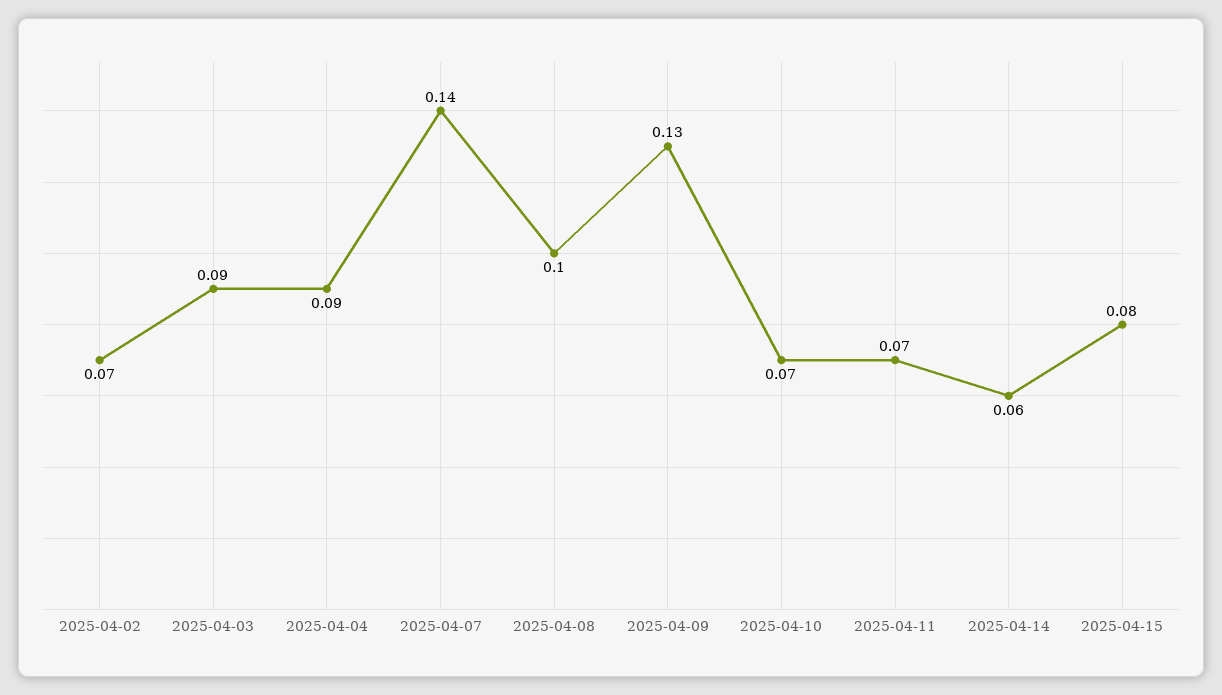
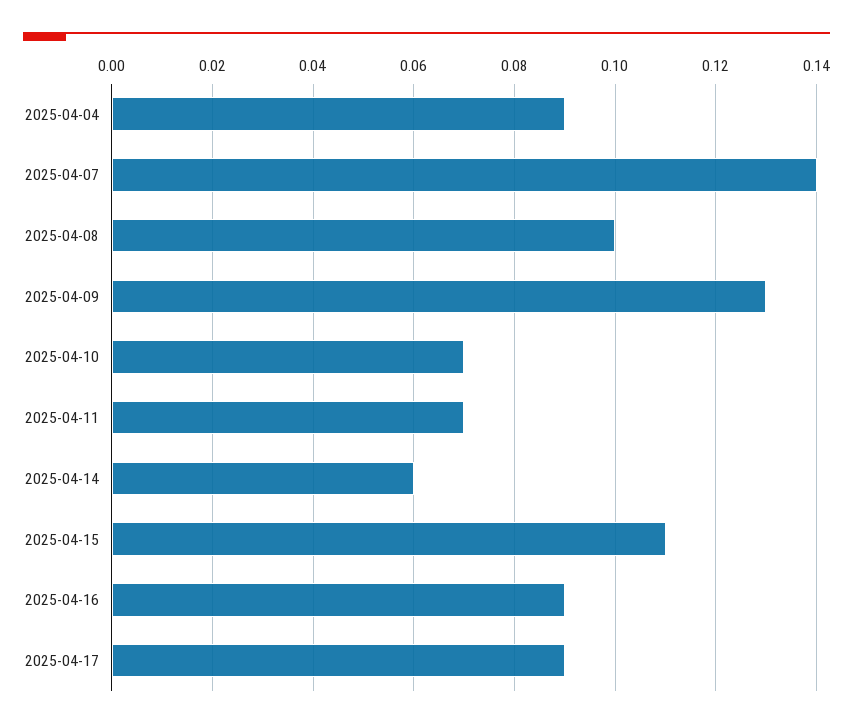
2025-04-02: 0.07 -> none
2025-04-03: 0.09 -> none
2025-04-15: 0.08 -> 0.11
2025-04-16: none -> 0.09
2025-04-17: none -> 0.09

